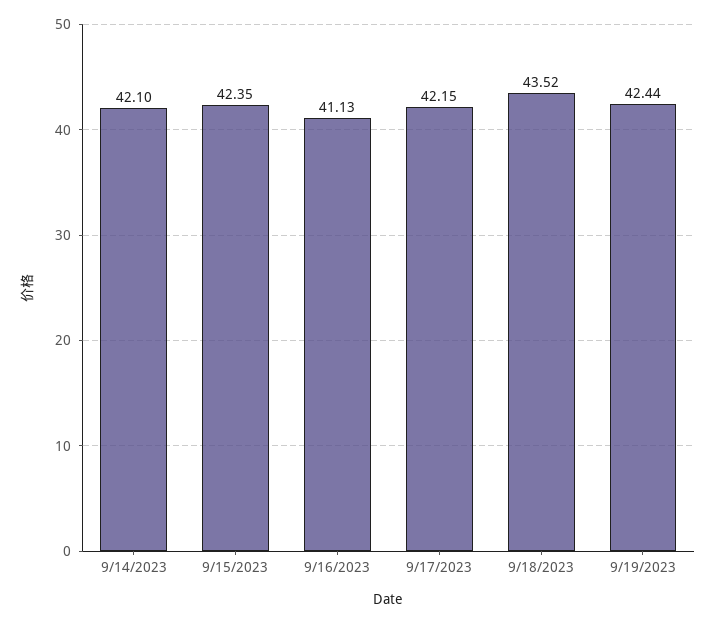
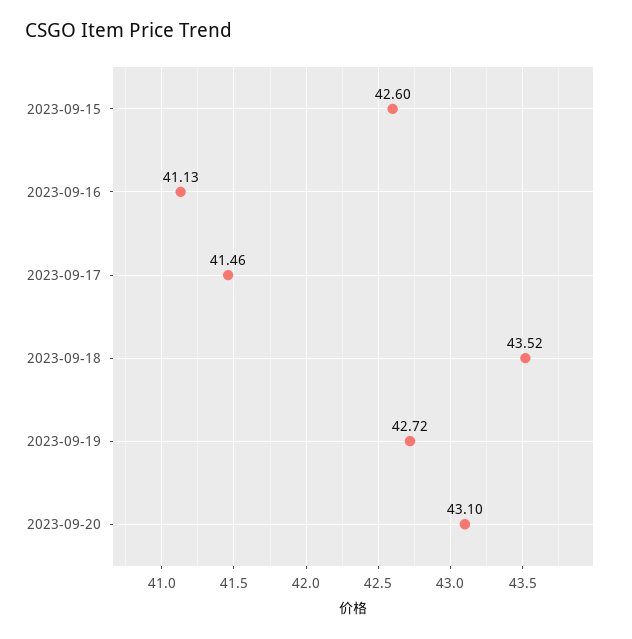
9/14/2023: 42.1 -> none
9/15/2023: 42.35 -> 42.6
9/17/2023: 42.15 -> 41.46
9/19/2023: 42.44 -> 42.72
2023-09-20: none -> 43.1

